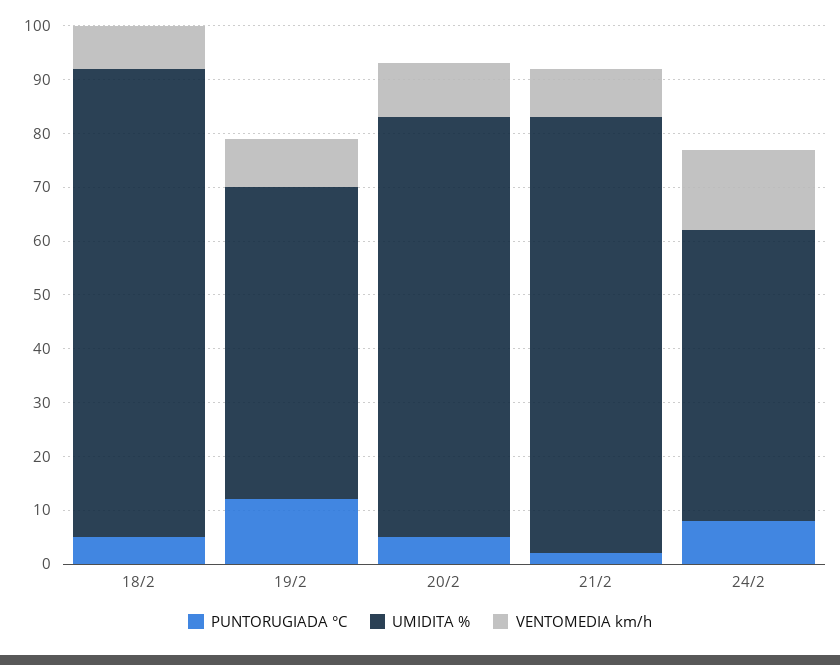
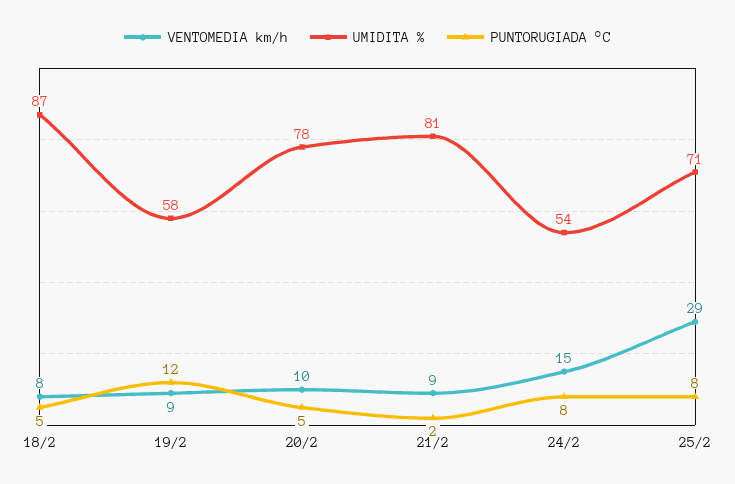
VENTOMEDIA km/h, 25/2: none -> 29
UMIDITA %, 25/2: none -> 71
PUNTORUGIADA °C, 25/2: none -> 8

